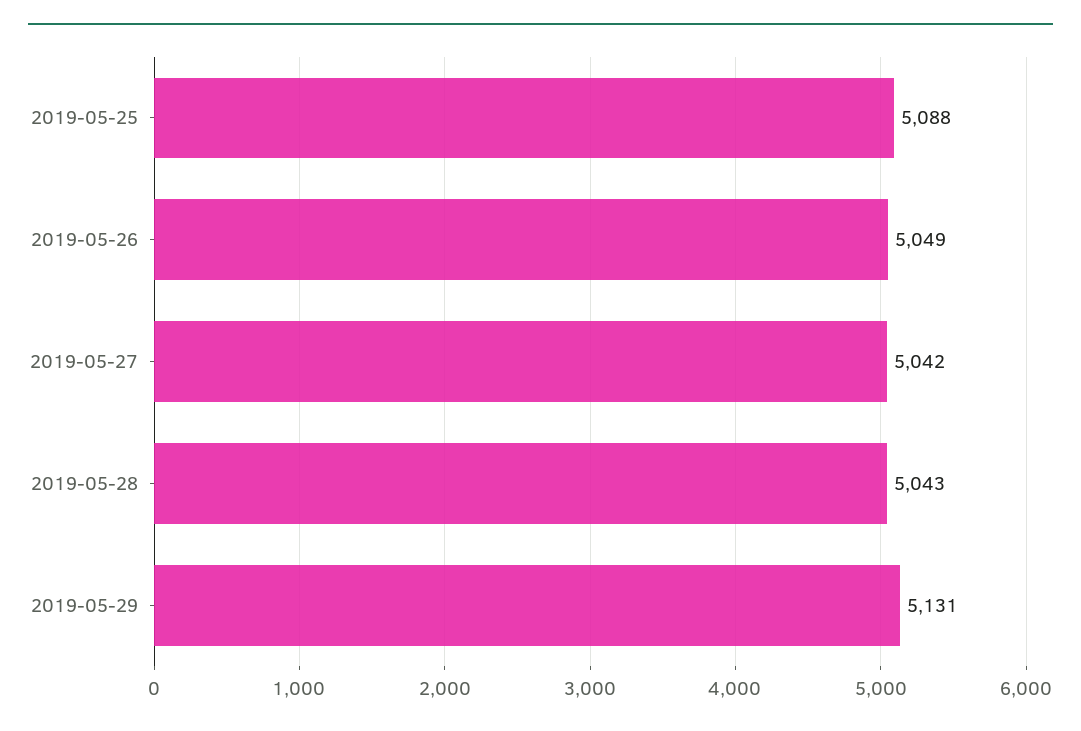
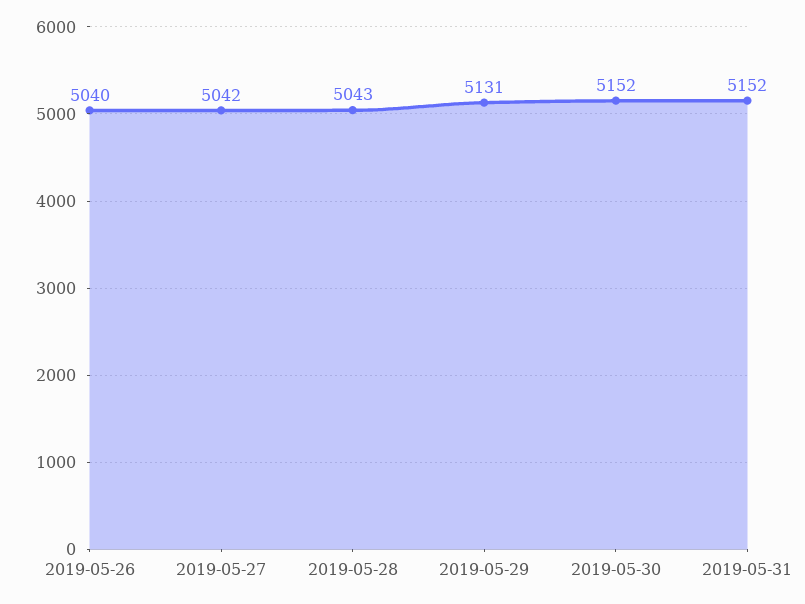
2019-05-25: 5088 -> none
2019-05-26: 5049 -> 5040
2019-05-30: none -> 5152
2019-05-31: none -> 5152

